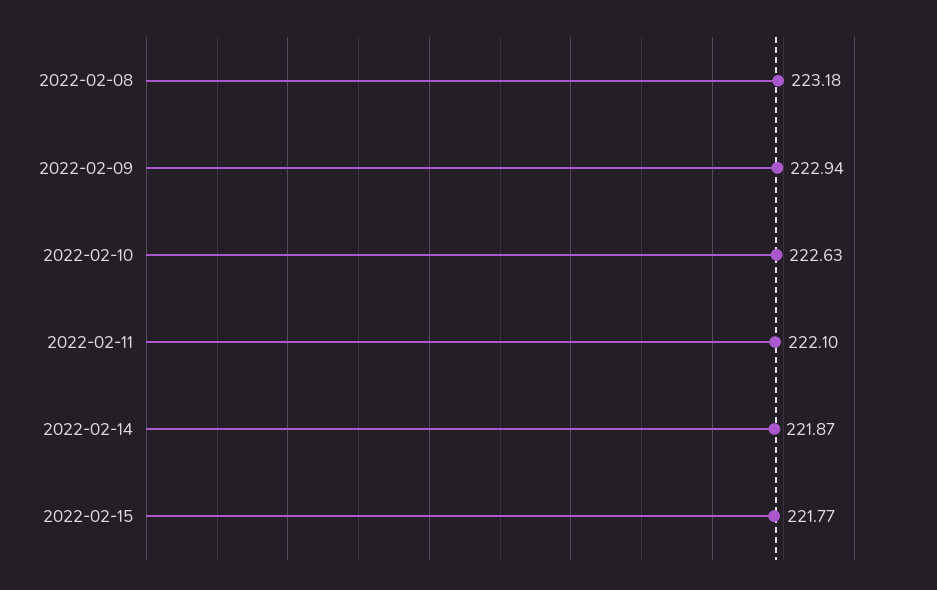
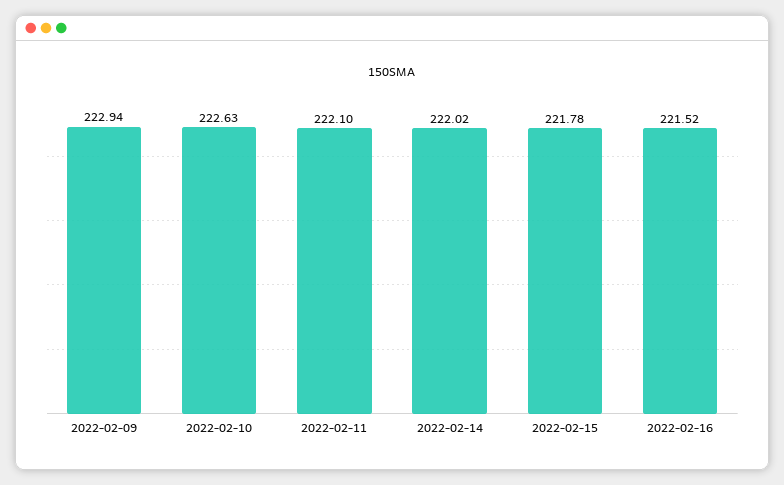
2022-02-08: 223.18 -> none
2022-02-14: 221.87 -> 222.02
2022-02-15: 221.77 -> 221.78
2022-02-16: none -> 221.52

